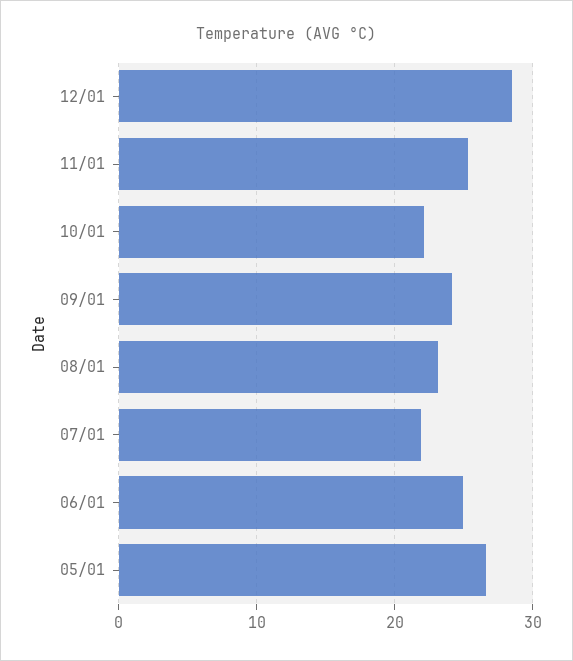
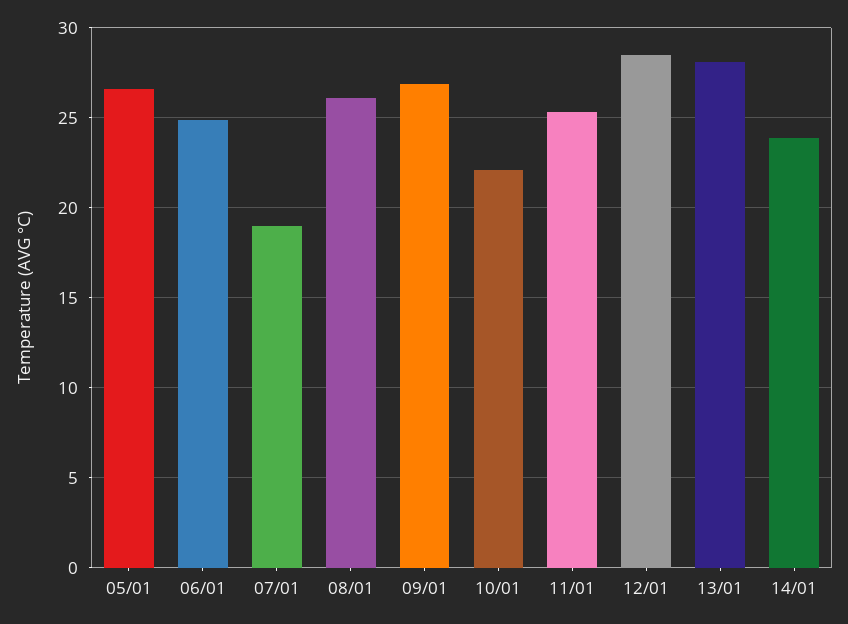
09/01: 24 -> 27
08/01: 23 -> 26
07/01: 22 -> 19
13/01: none -> 28
14/01: none -> 24

